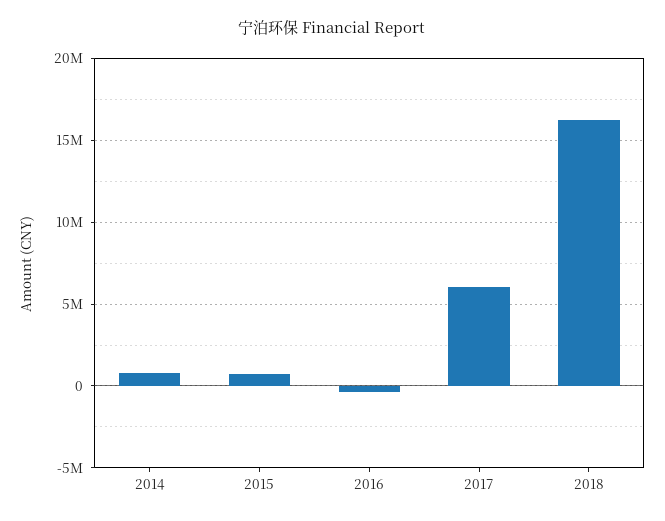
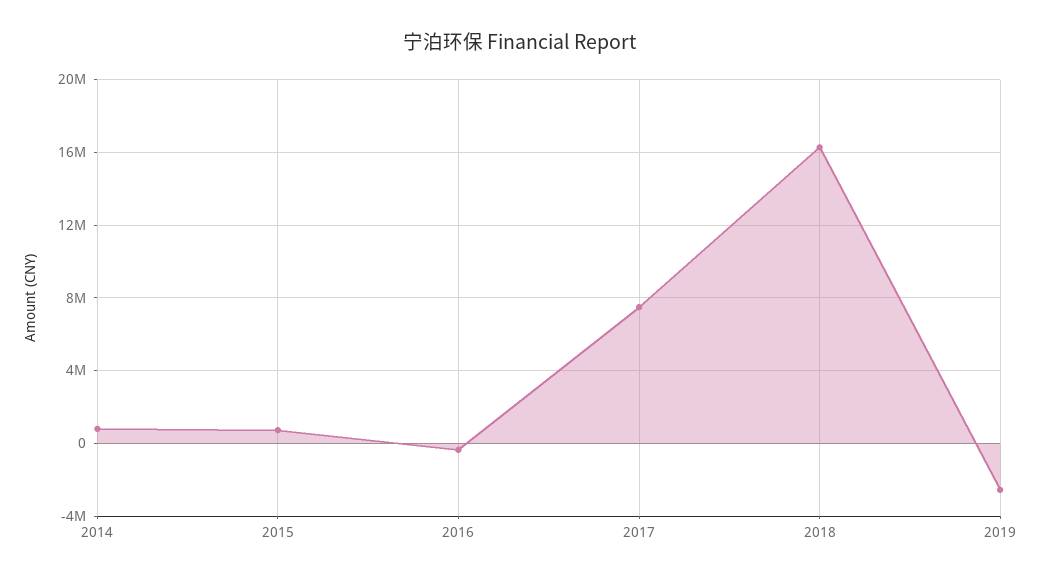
2017: 6000000 -> 7500000
2019: none -> -2500000

